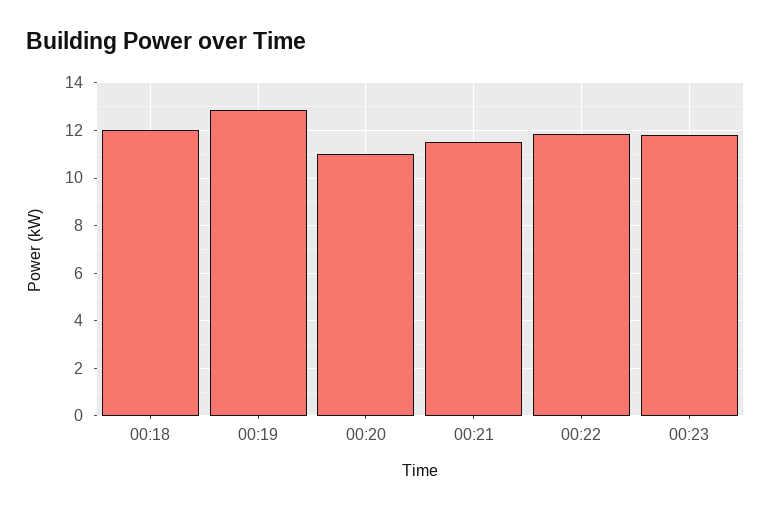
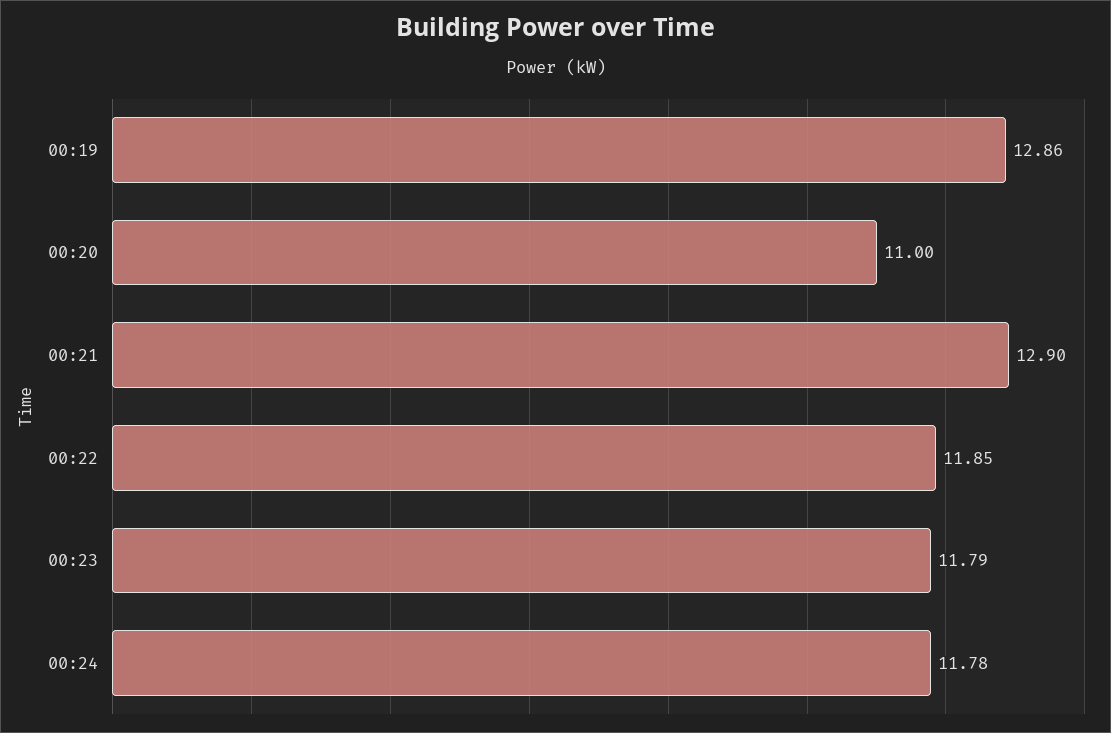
00:18: 12 -> none
00:21: 11.5 -> 12.9
00:24: none -> 11.78

